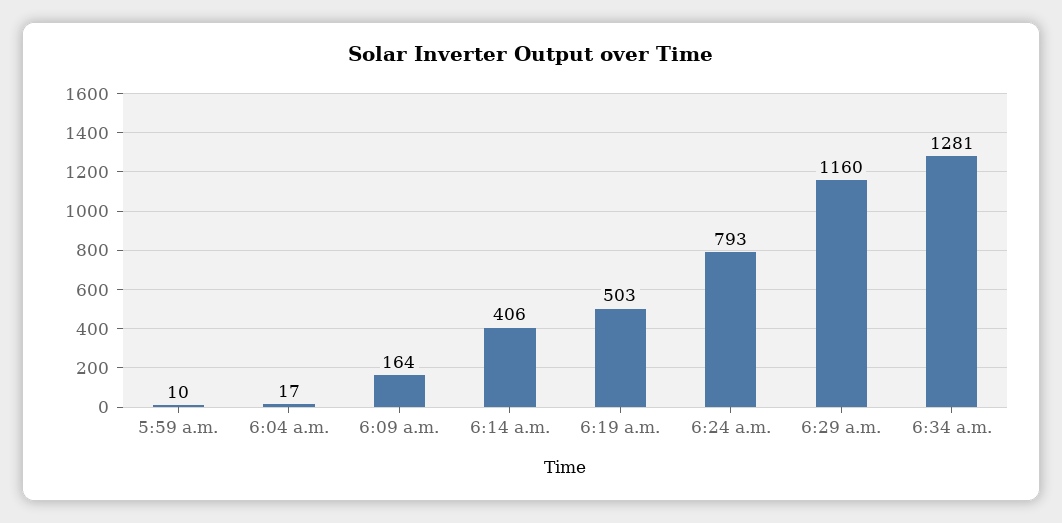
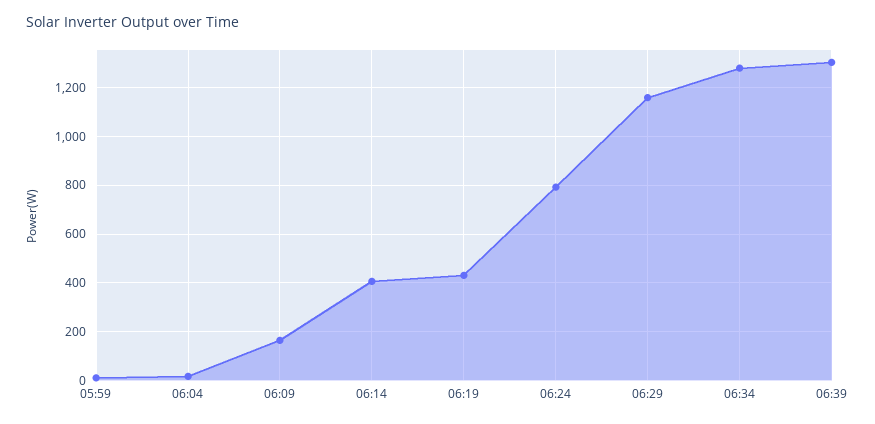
6:19 a.m.: 503 -> 425
06:39: none -> 1300

